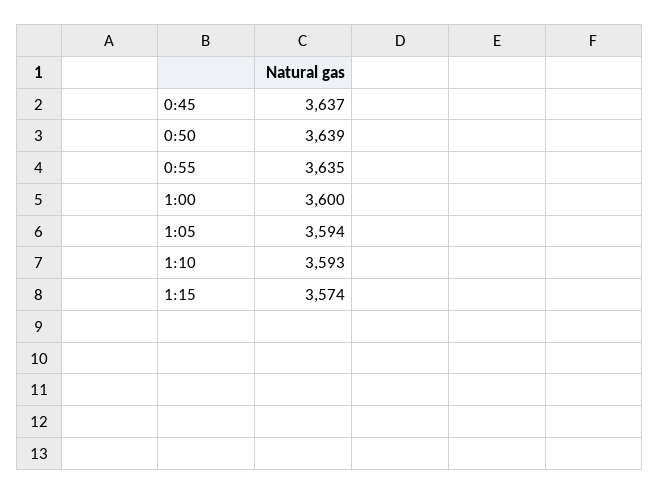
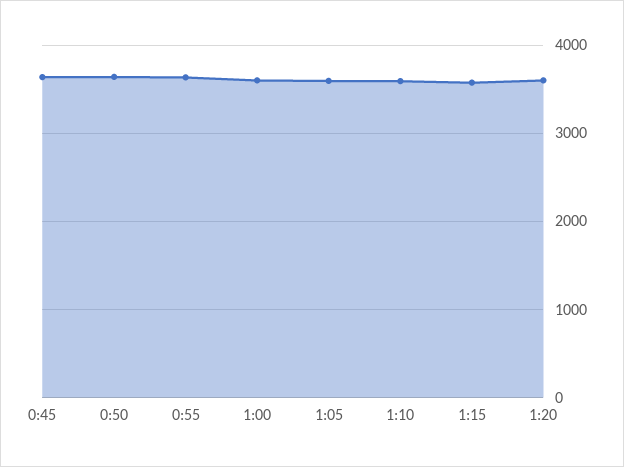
1:20: none -> 3600

